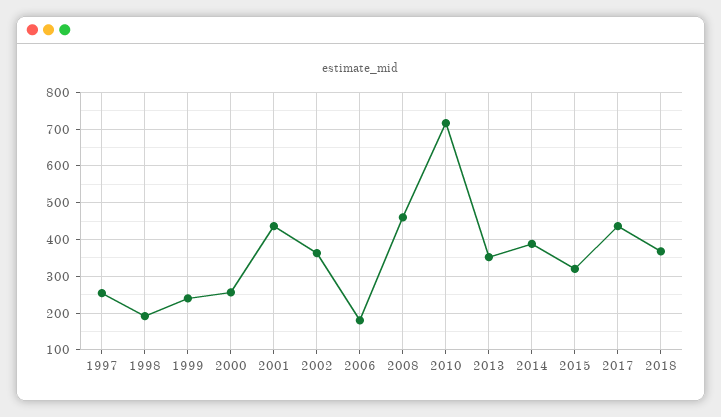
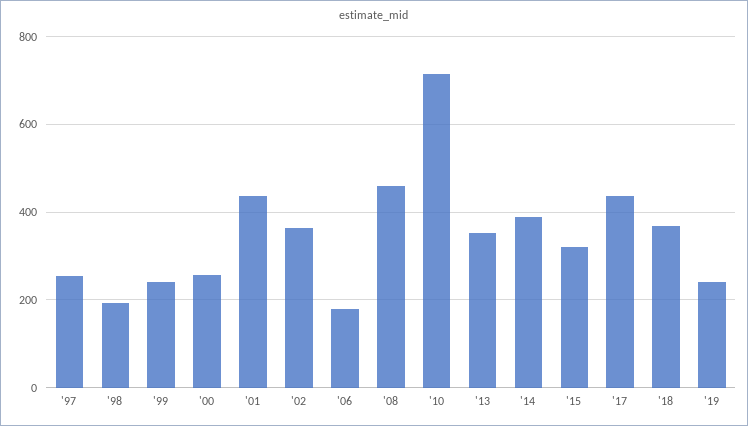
'19: none -> 240

